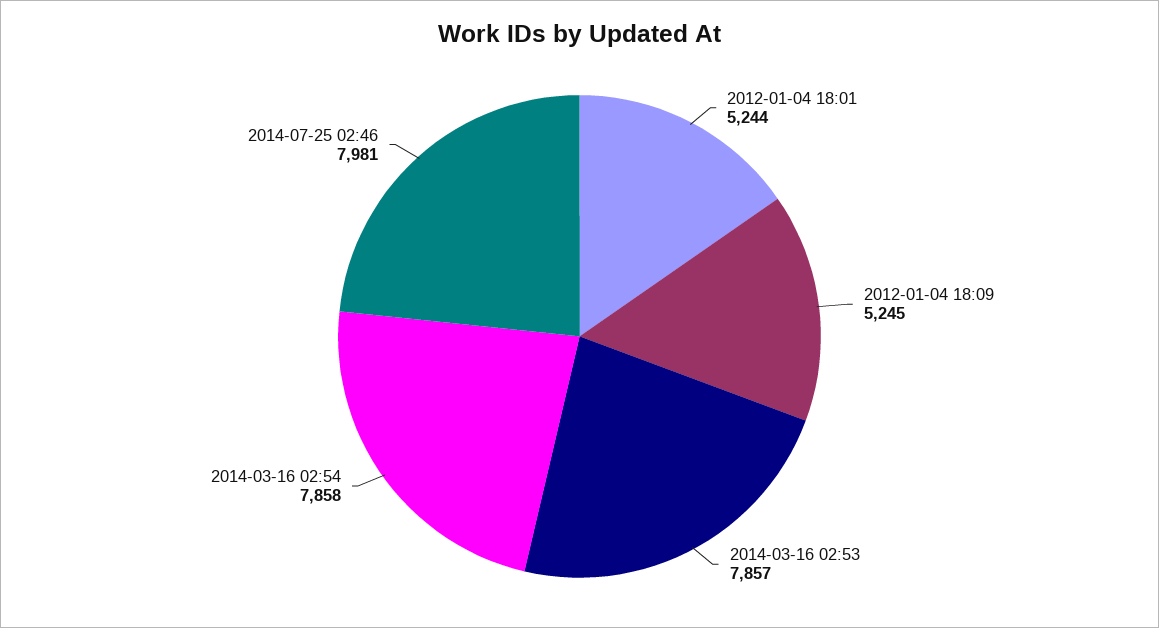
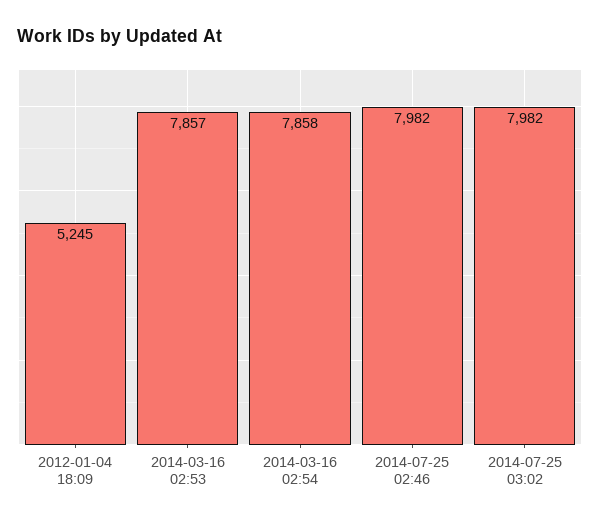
2012-01-04 18:01: 5244 -> none
2014-07-25 02:46: 7981 -> 7982
2014-07-25 03:02: none -> 7982

